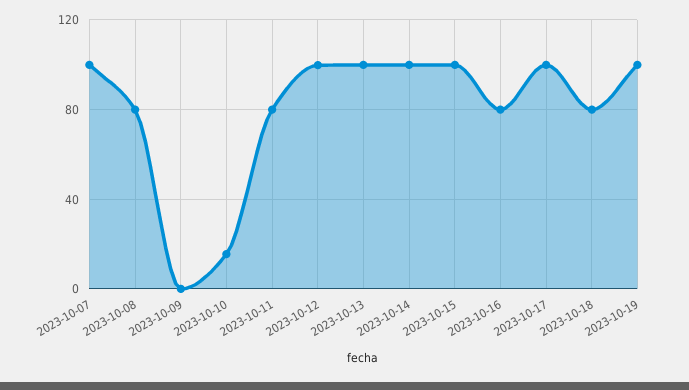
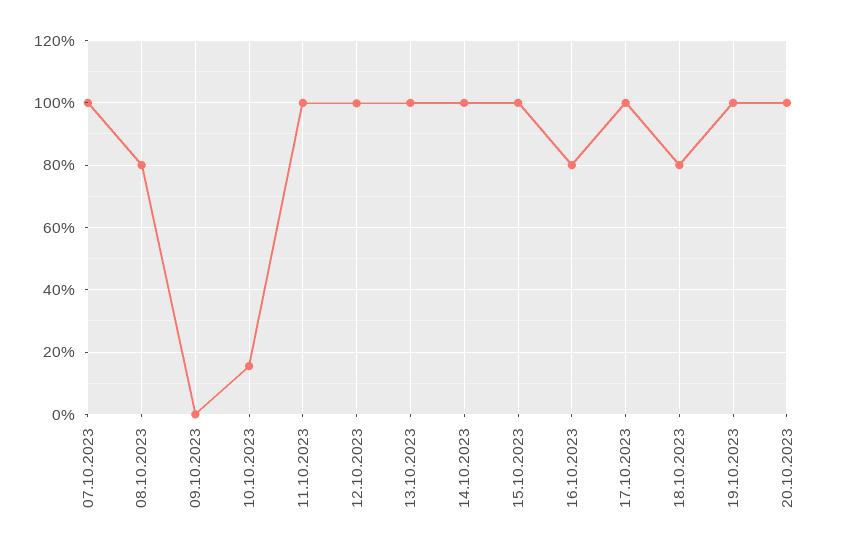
2023-10-11: 80 -> 100
20.10.2023: none -> 100

